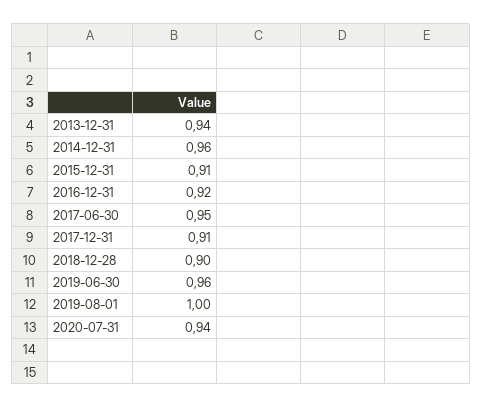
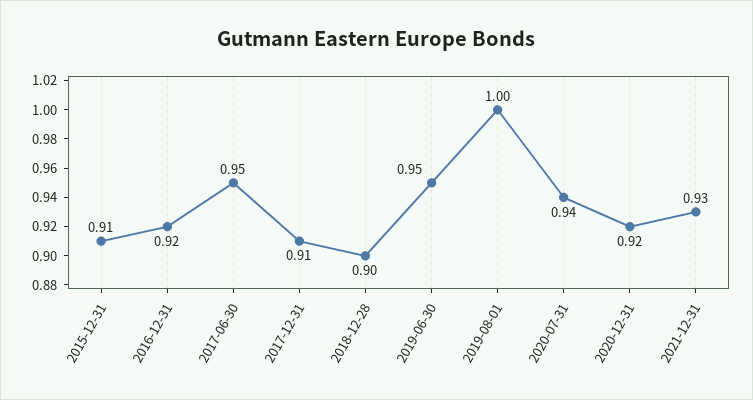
2013-12-31: 0.94 -> none
2014-12-31: 0.96 -> none
2019-06-30: 0.96 -> 0.95
2020-12-31: none -> 0.92
2021-12-31: none -> 0.93

